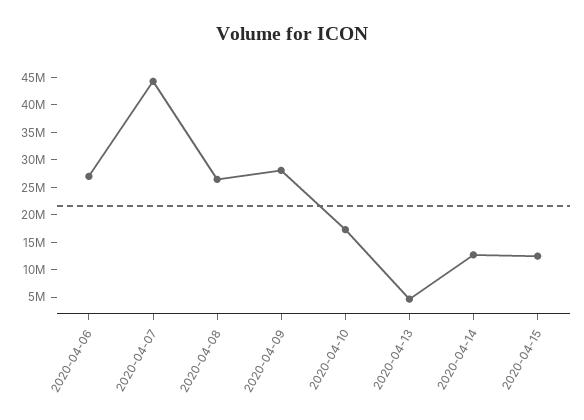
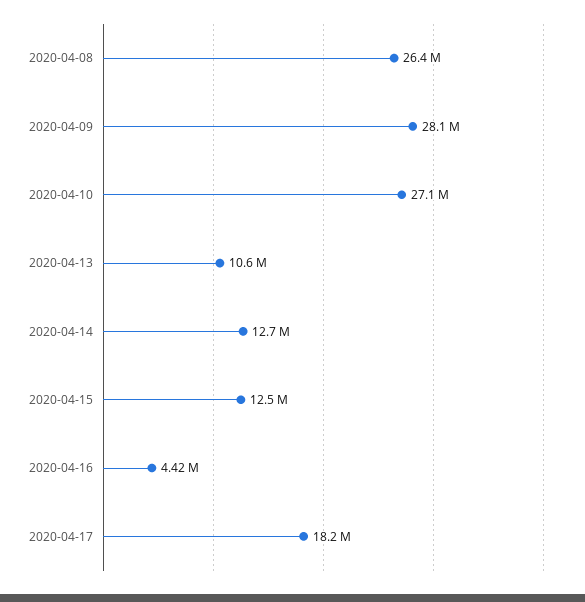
2020-04-06: 27500000 -> none
2020-04-07: 45000000 -> none
2020-04-10: 17500000 -> 27100000
2020-04-13: 5000000 -> 10600000
2020-04-16: none -> 4420000
2020-04-17: none -> 18200000

